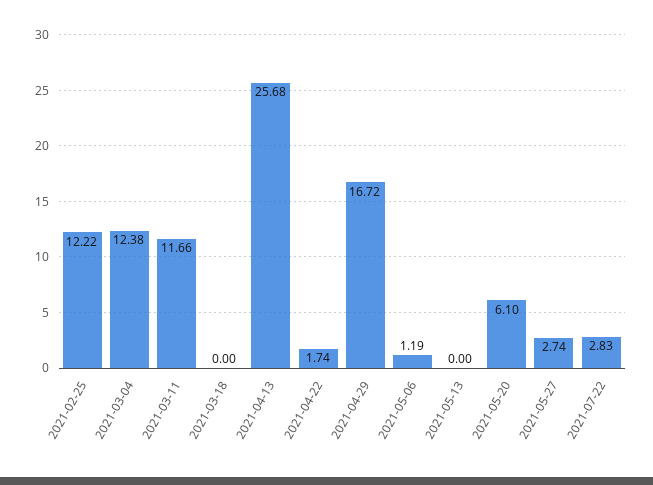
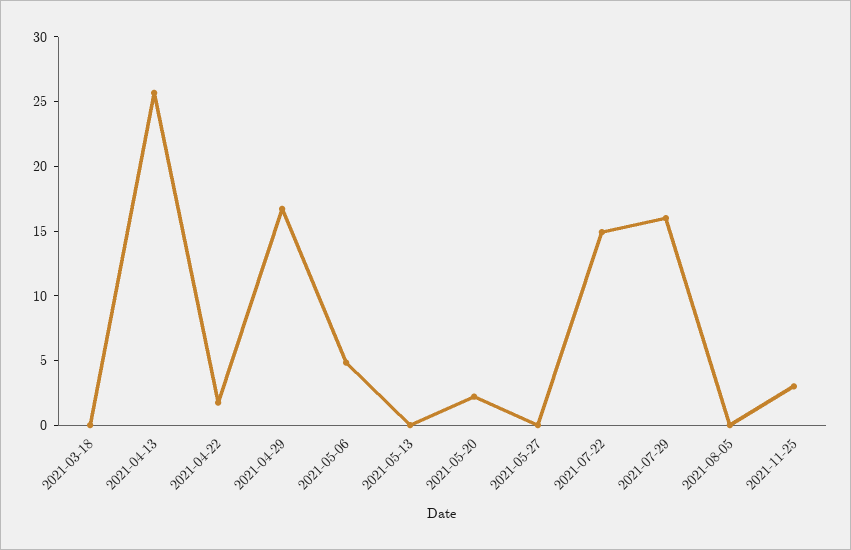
2021-02-25: 12.22 -> none
2021-03-04: 12.38 -> none
2021-03-11: 11.66 -> none
2021-05-06: 1.19 -> 5
2021-05-20: 6.1 -> 2
2021-05-27: 2.74 -> 0
2021-07-22: 2.83 -> 15
2021-07-29: none -> 16
2021-08-05: none -> 0
2021-11-25: none -> 3

